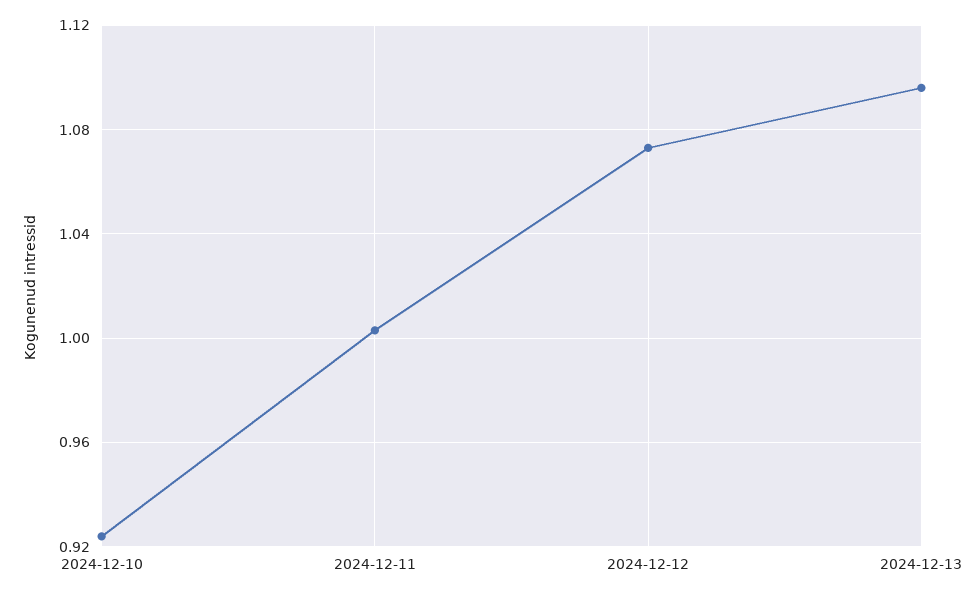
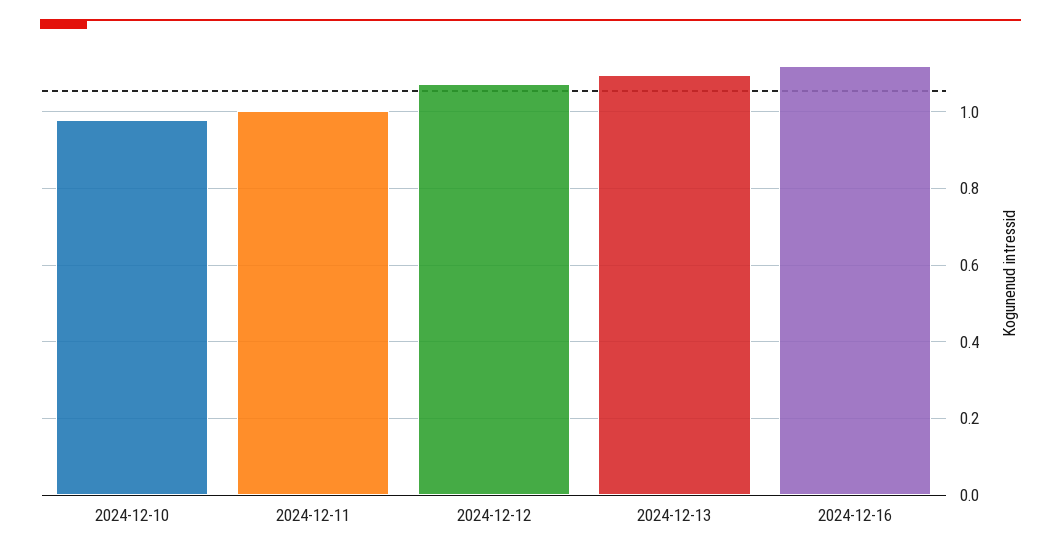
2024-12-10: 0.925 -> 0.98
2024-12-16: none -> 1.12

